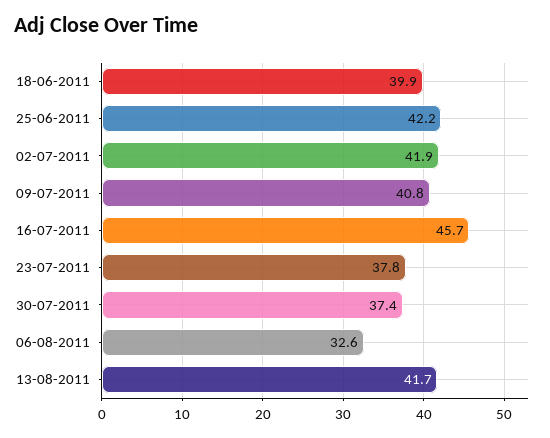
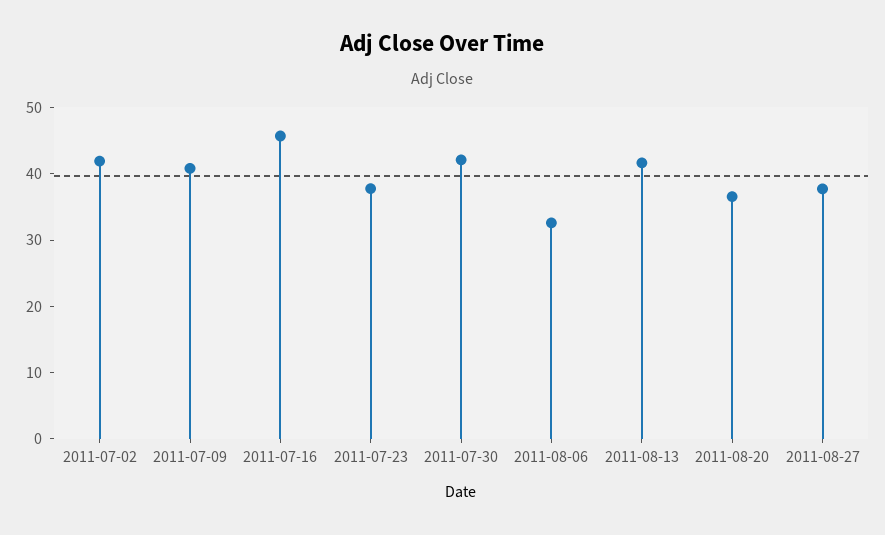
18-06-2011: 39.9 -> none
25-06-2011: 42.2 -> none
30-07-2011: 37.4 -> 42
2011-08-20: none -> 36
2011-08-27: none -> 38

